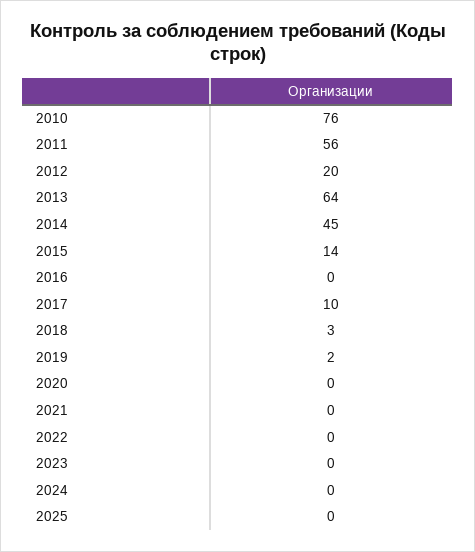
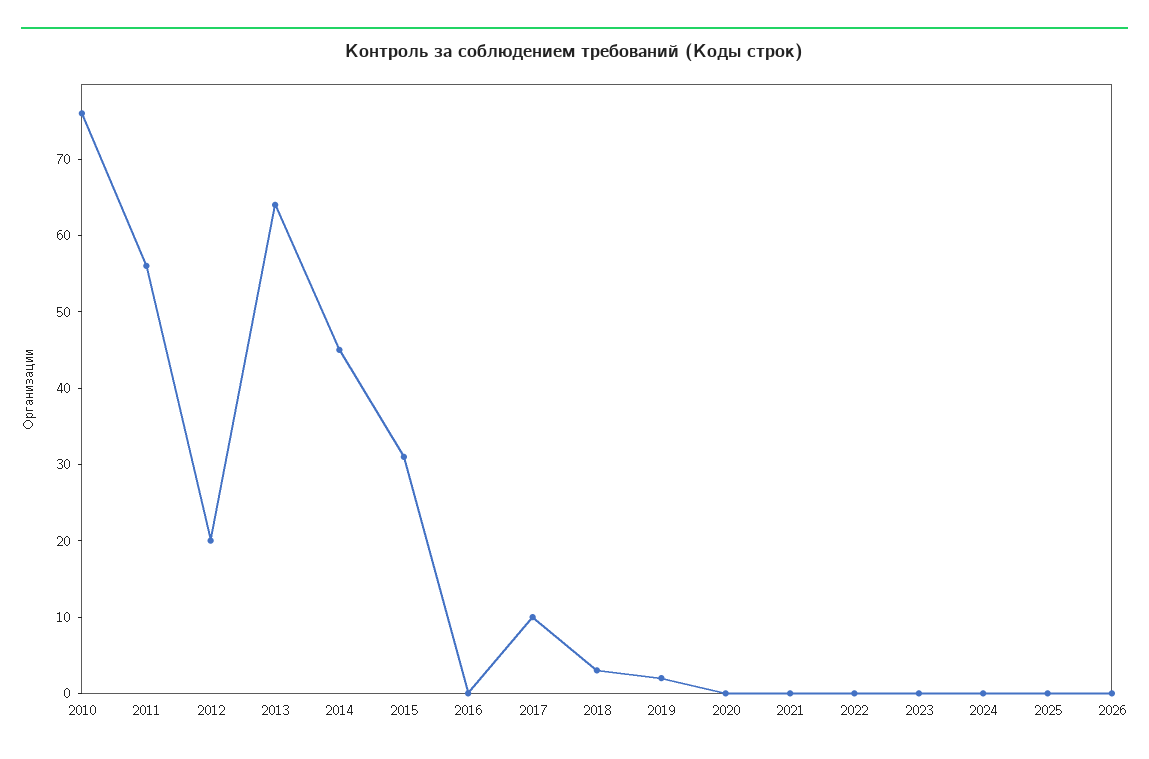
2015: 14 -> 30
2026: none -> 0

